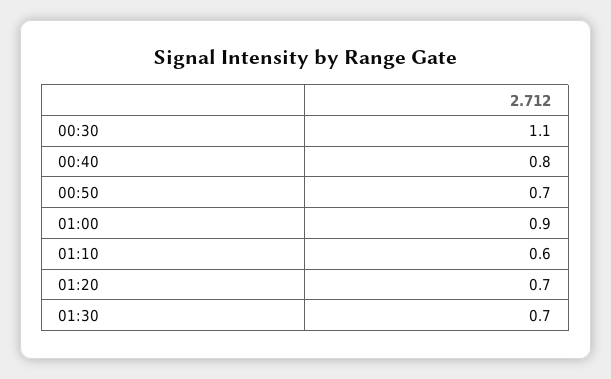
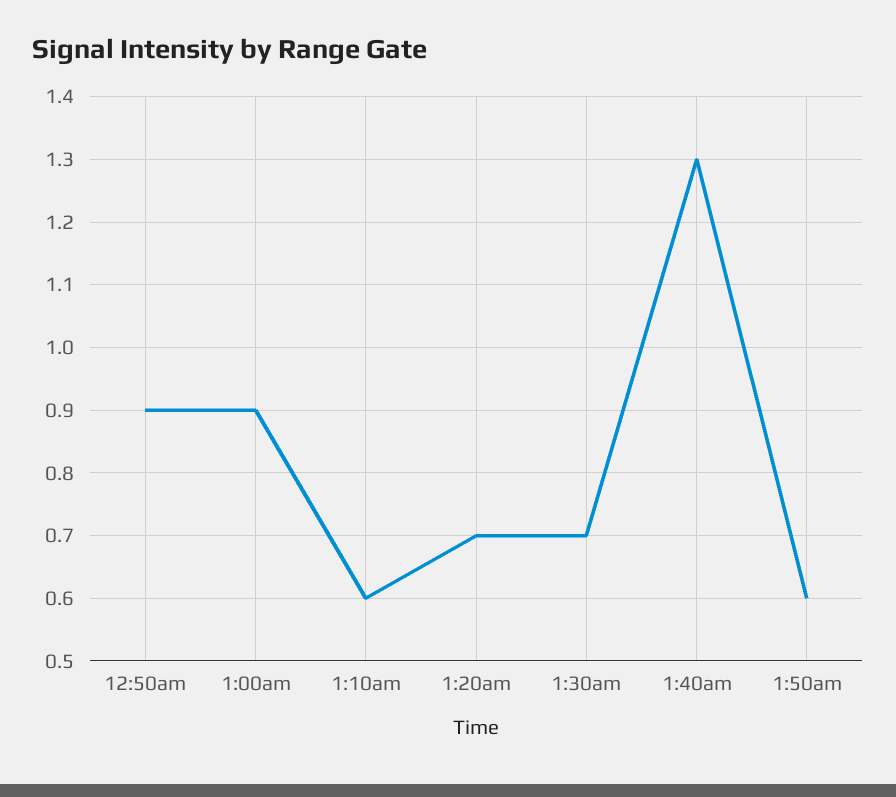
00:30: 1.1 -> none
00:40: 0.8 -> none
00:50: 0.7 -> 0.9
1:40am: none -> 1.3
1:50am: none -> 0.6

